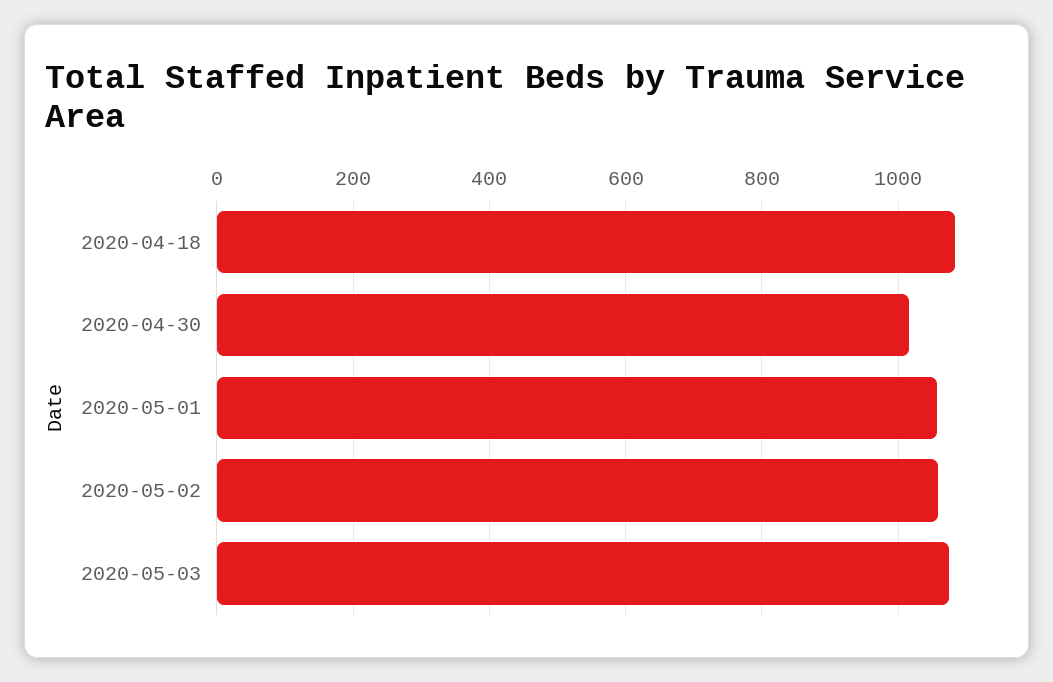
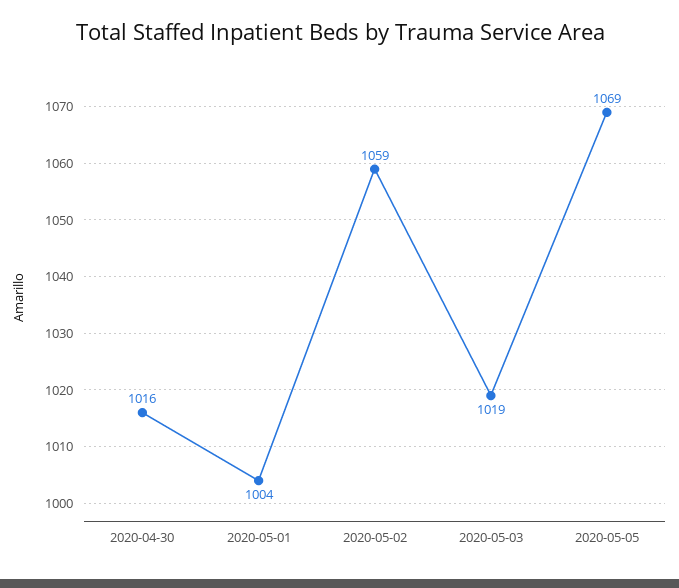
2020-04-18: 1080 -> none
2020-05-01: 1060 -> 1004
2020-05-03: 1080 -> 1019
2020-05-05: none -> 1069

